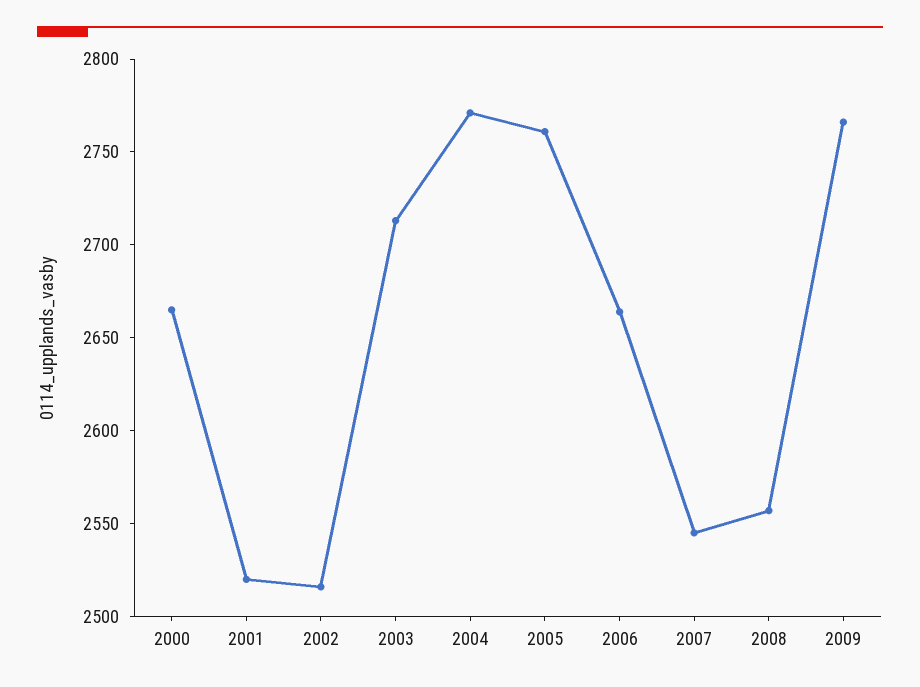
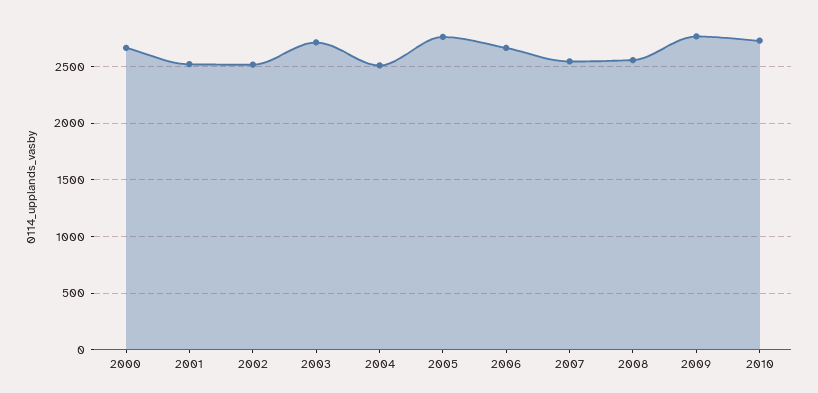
2004: 2770 -> 2500
2010: none -> 2700

